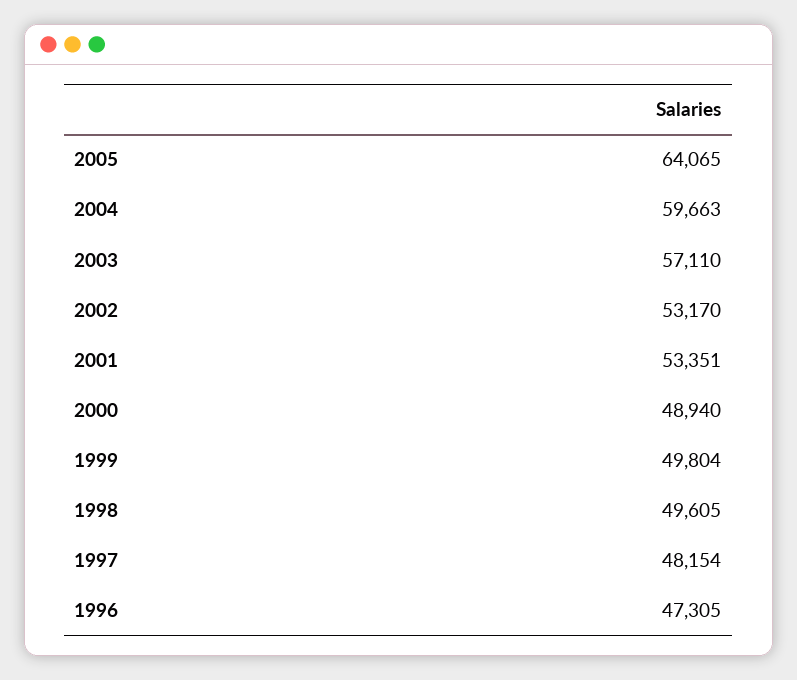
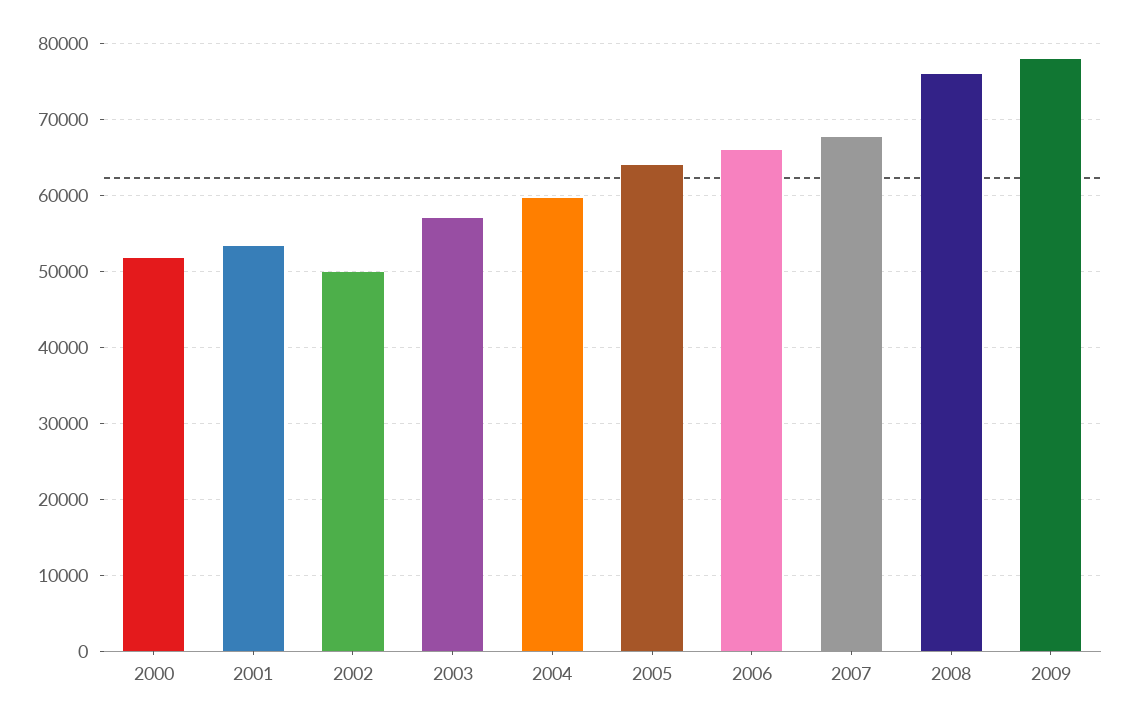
2002: 53170 -> 50000
2000: 48940 -> 52000
1999: 49804 -> none
1998: 49605 -> none
1997: 48154 -> none
1996: 47305 -> none
2006: none -> 66000
2007: none -> 68000
2008: none -> 76000
2009: none -> 78000

